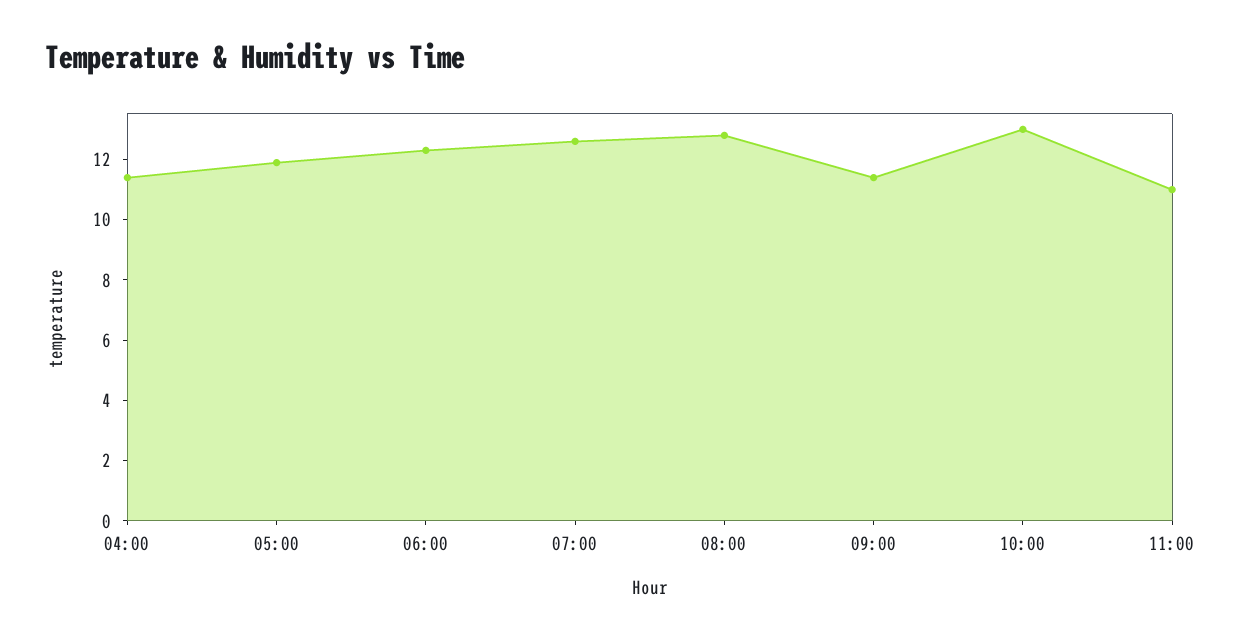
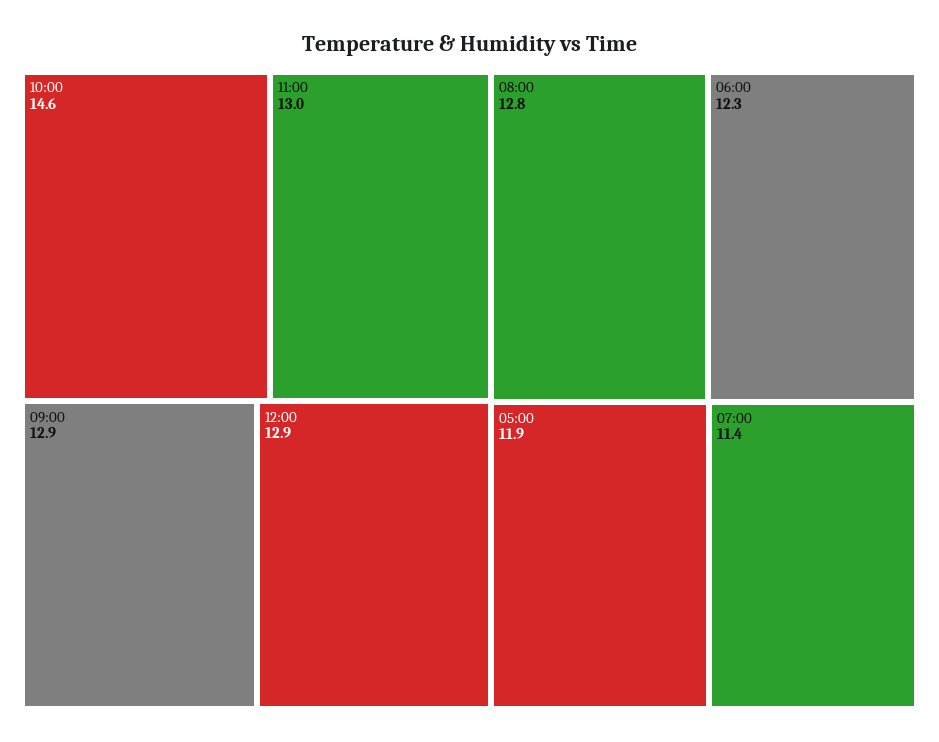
04:00: 11.5 -> none
07:00: 12.5 -> 11.4
09:00: 11.5 -> 12.9
10:00: 13 -> 14.6
11:00: 11 -> 13
12:00: none -> 12.9

